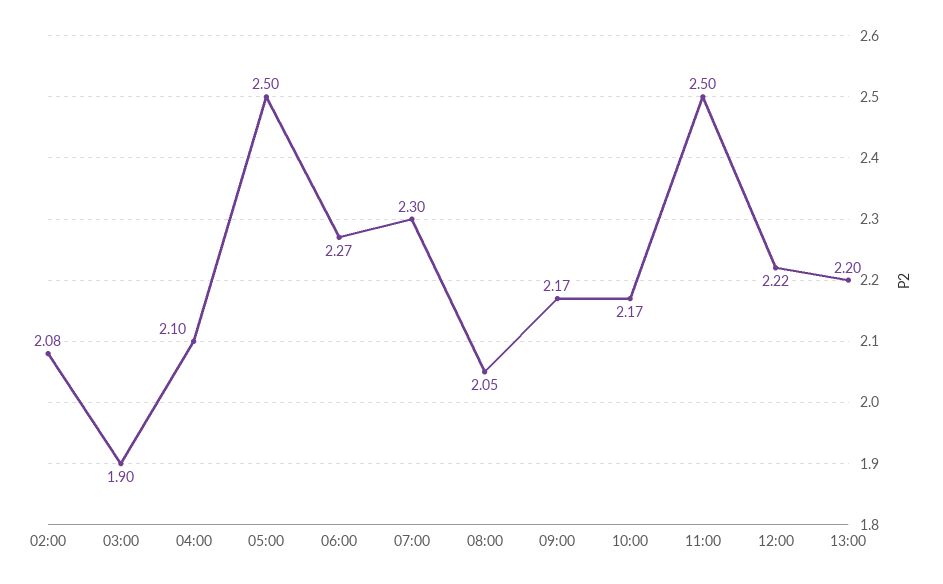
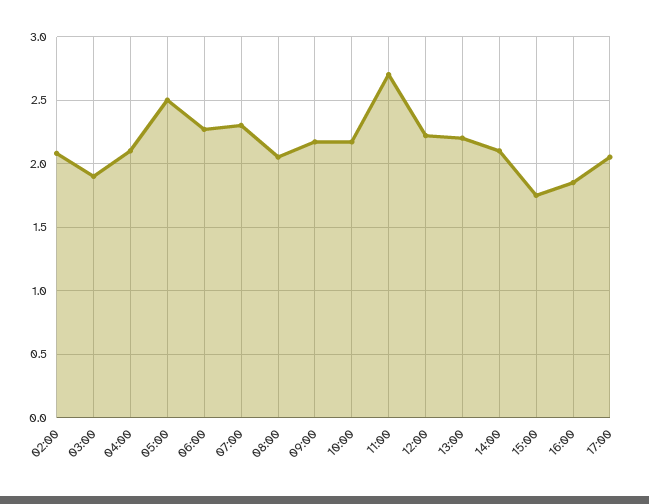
11:00: 2.5 -> 2.7
14:00: none -> 2.1
15:00: none -> 1.75
16:00: none -> 1.85
17:00: none -> 2.05

